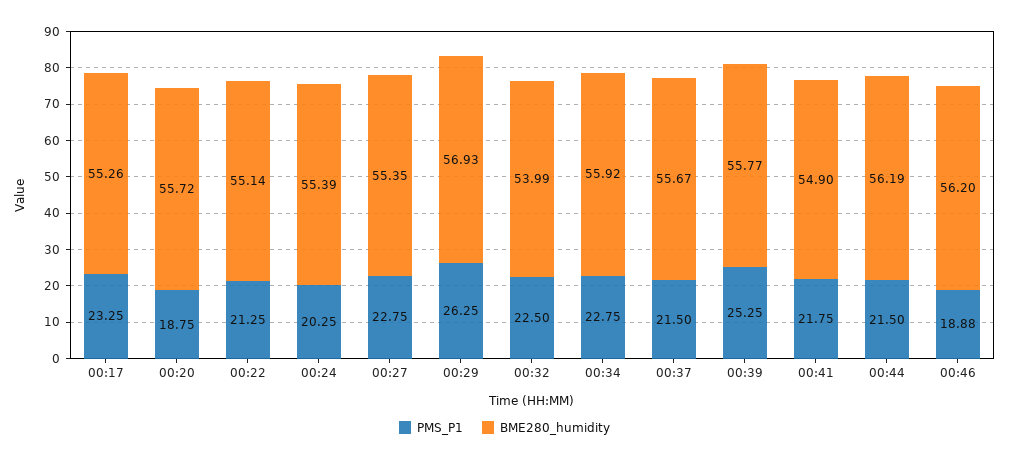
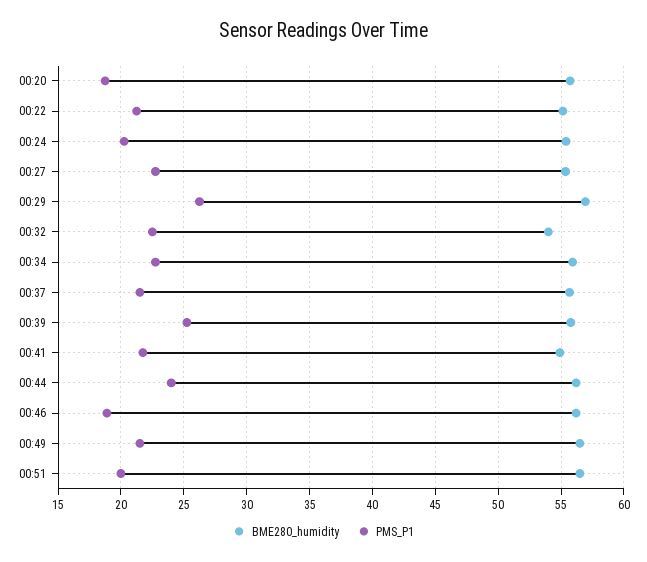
PMS_P1, 00:17: 23.25 -> none
BME280_humidity, 00:17: 55.26 -> none
PMS_P1, 00:44: 21.5 -> 24
BME280_humidity, 00:49: none -> 56.5
PMS_P1, 00:49: none -> 21.5
BME280_humidity, 00:51: none -> 56.5
PMS_P1, 00:51: none -> 20

